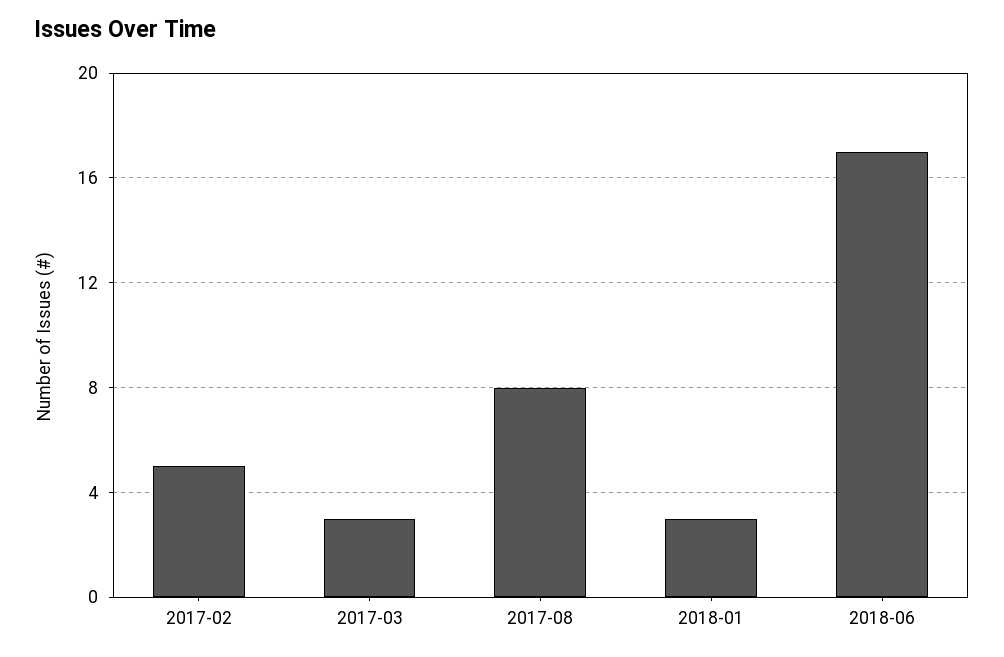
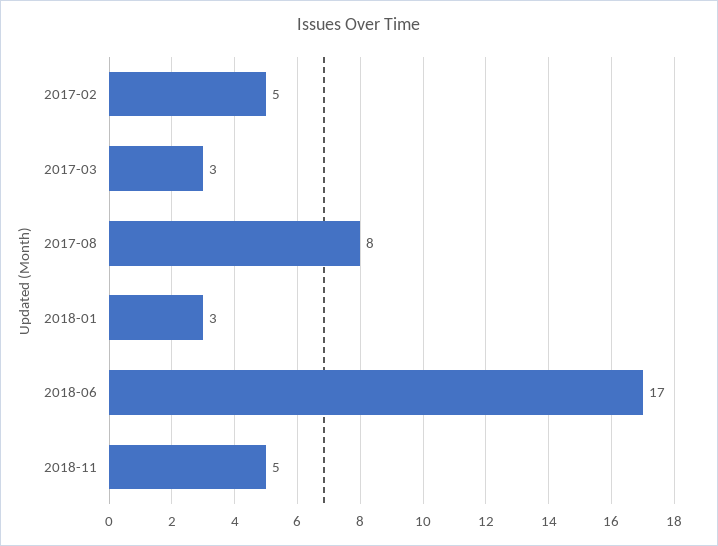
2018-11: none -> 5

